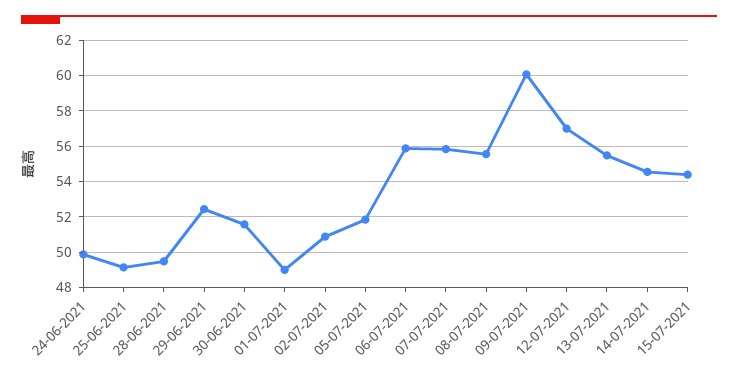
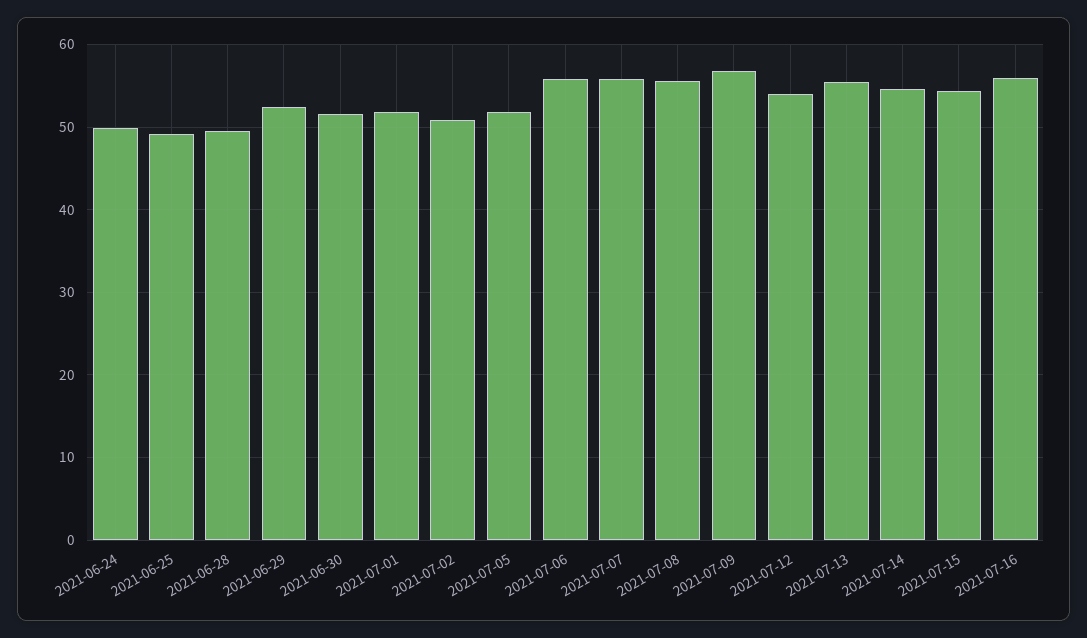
01-07-2021: 49 -> 52
09-07-2021: 60 -> 57
12-07-2021: 57 -> 54
2021-07-16: none -> 56

